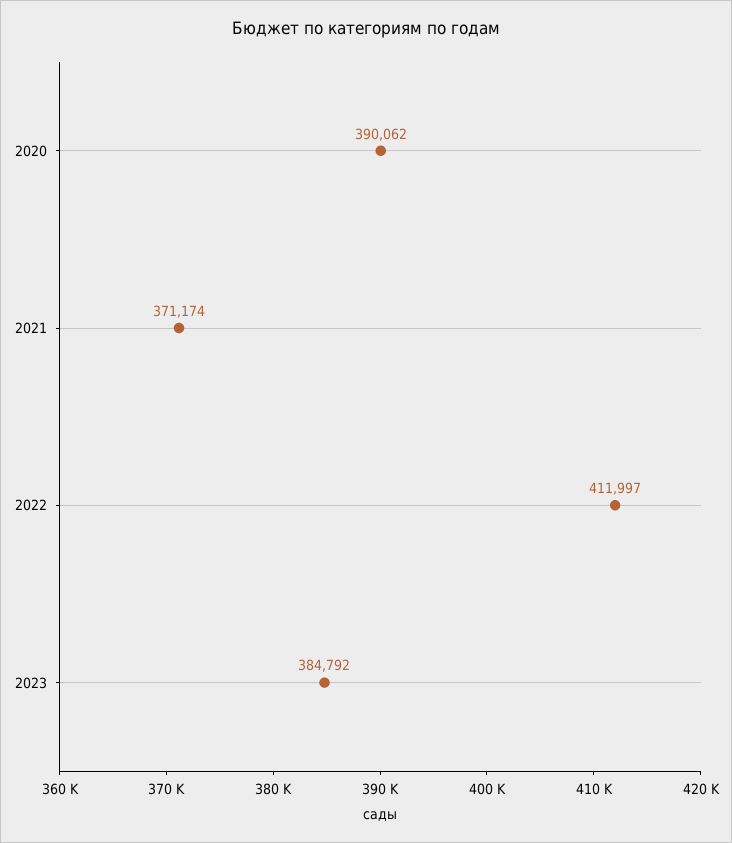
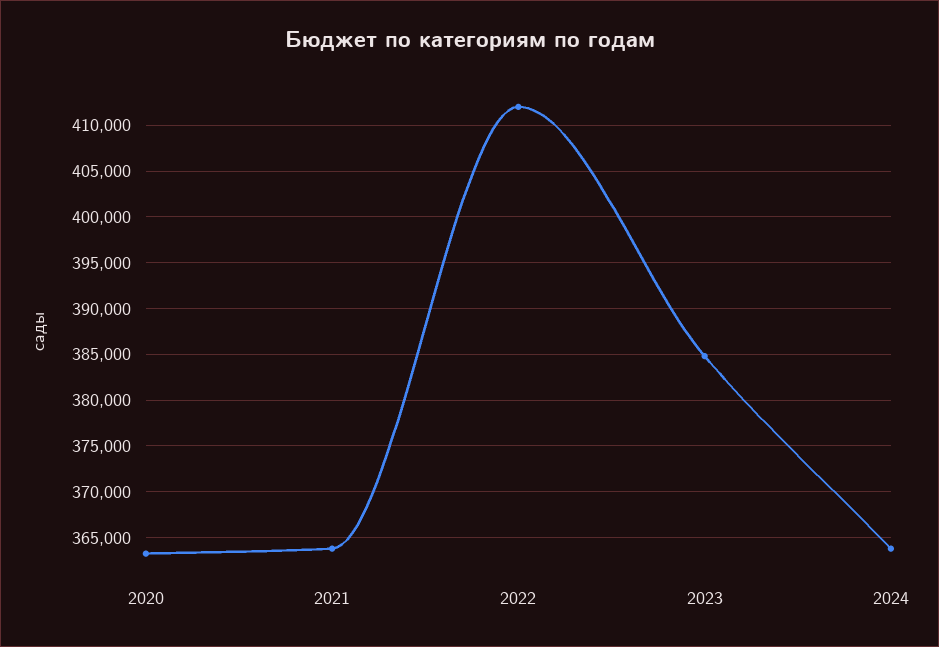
2020: 390062 -> 363000
2021: 371174 -> 364000
2024: none -> 364000

